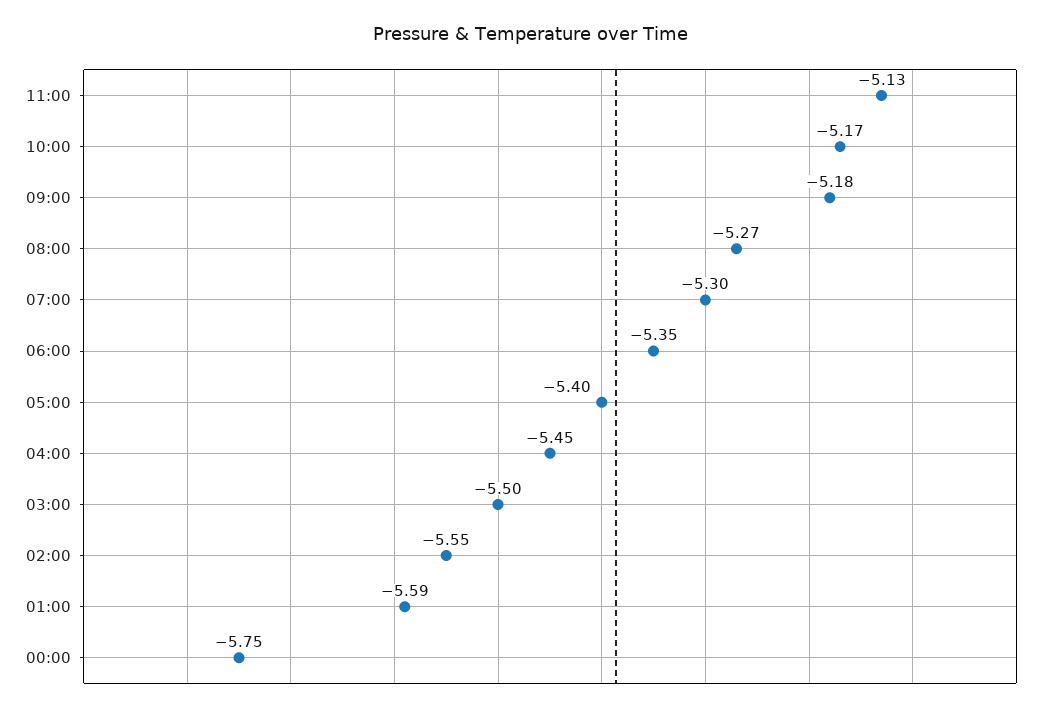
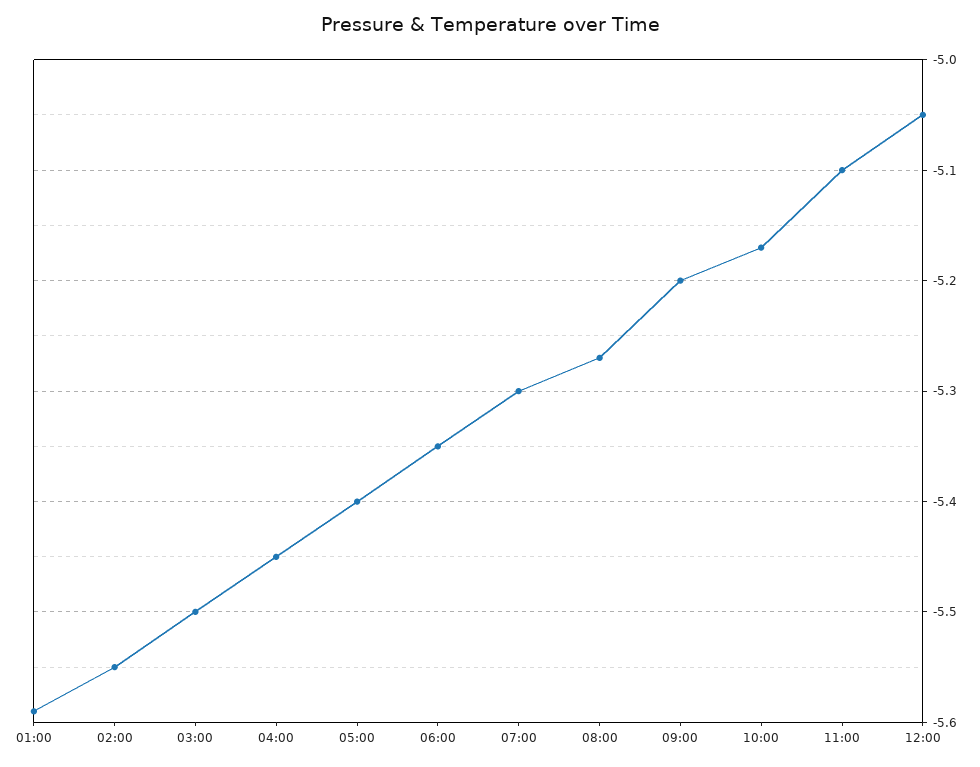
11:00: -5.13 -> -5.1
09:00: -5.18 -> -5.2
00:00: -5.75 -> none
12:00: none -> -5.05

